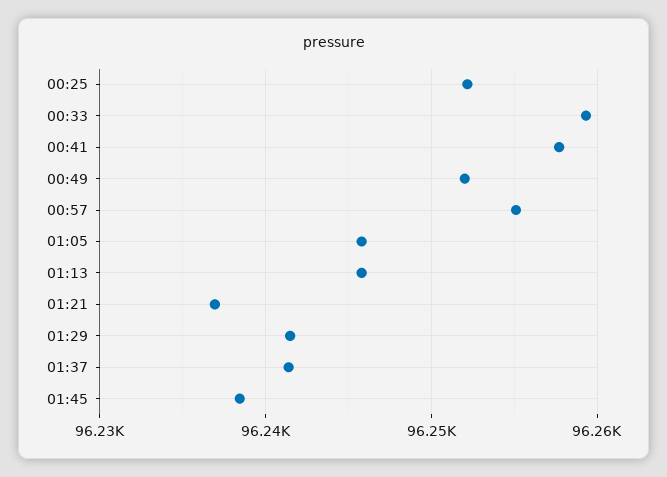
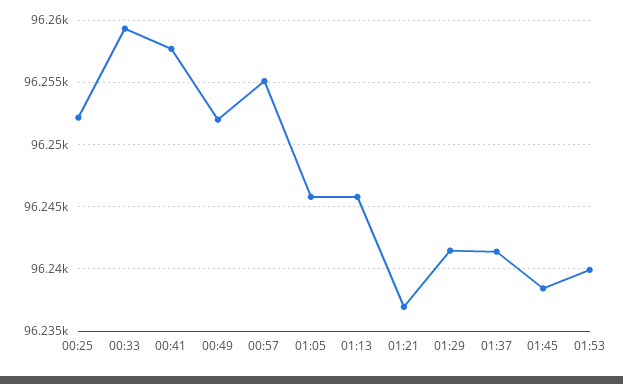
01:53: none -> 96240

